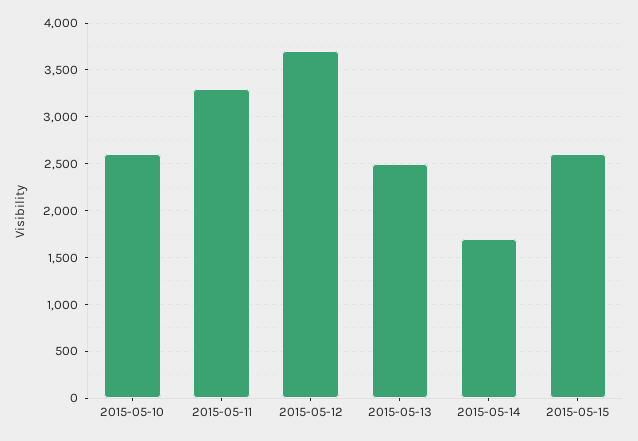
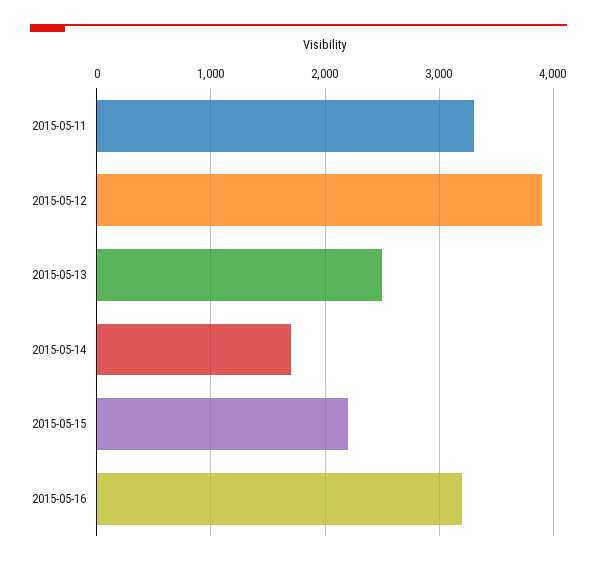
2015-05-10: 2600 -> none
2015-05-12: 3700 -> 3900
2015-05-15: 2600 -> 2200
2015-05-16: none -> 3200

